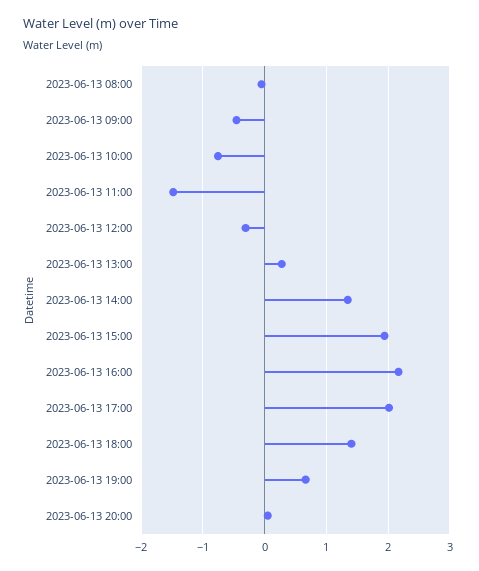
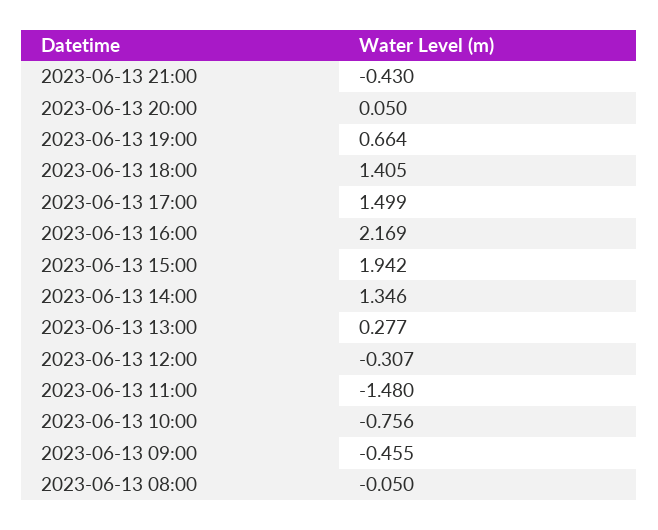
2023-06-13 17:00: 2 -> 1.499
2023-06-13 21:00: none -> -0.43

